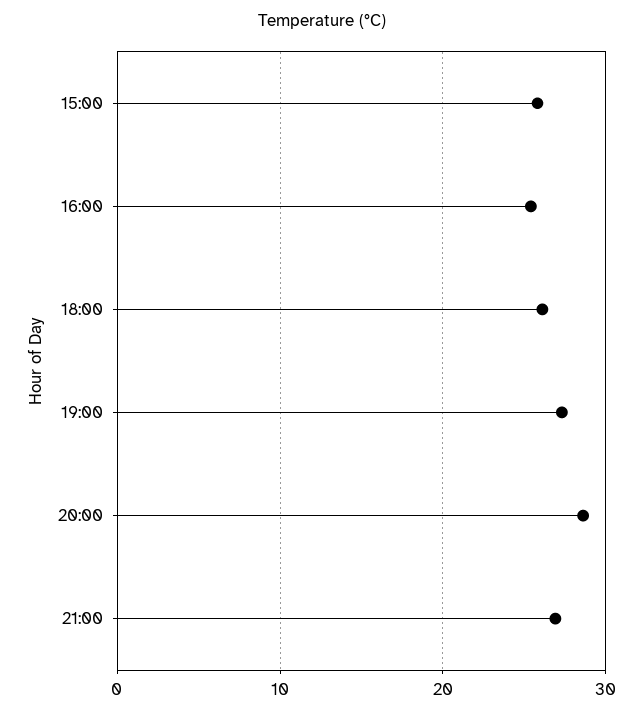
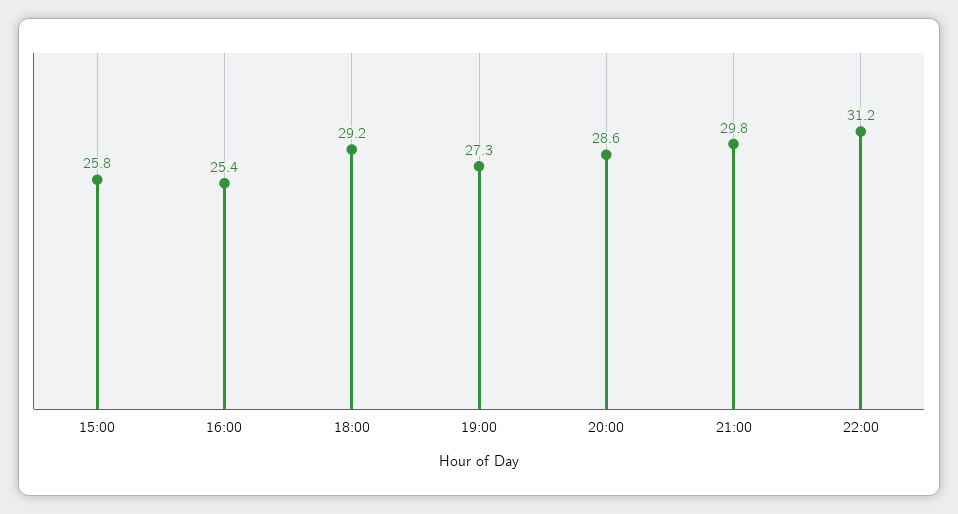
18:00: 26 -> 29.2
21:00: 27 -> 29.8
22:00: none -> 31.2

